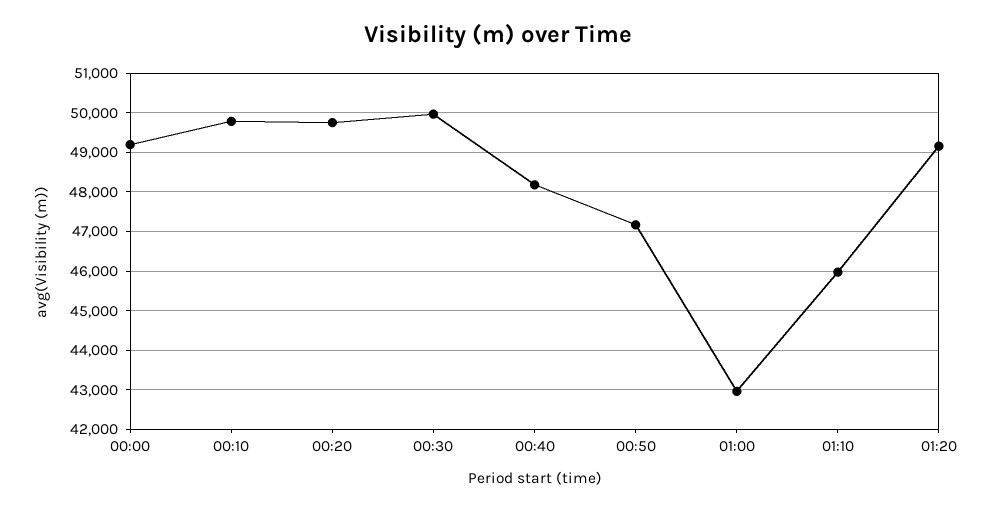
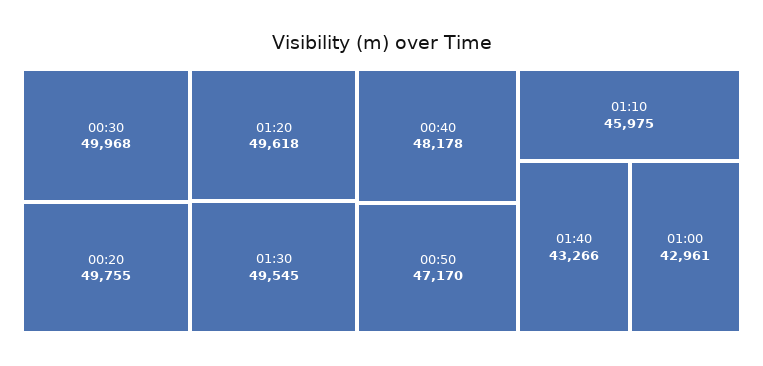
00:00: 49200 -> none
00:10: 49800 -> none
01:20: 49200 -> 49618
01:30: none -> 49545
01:40: none -> 43266

